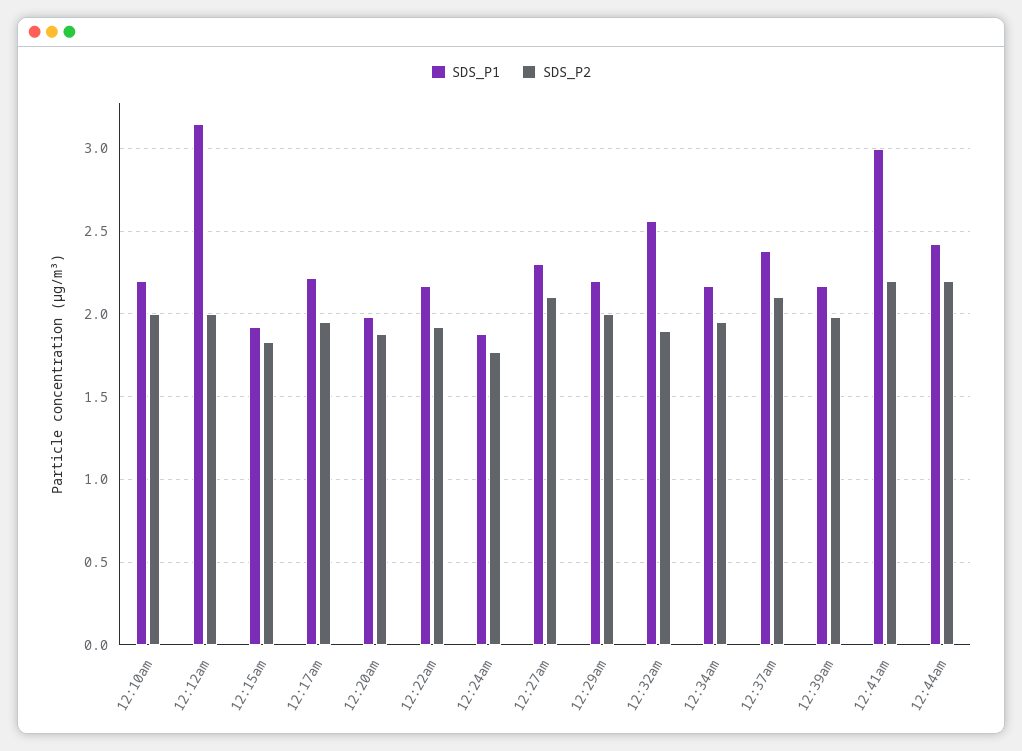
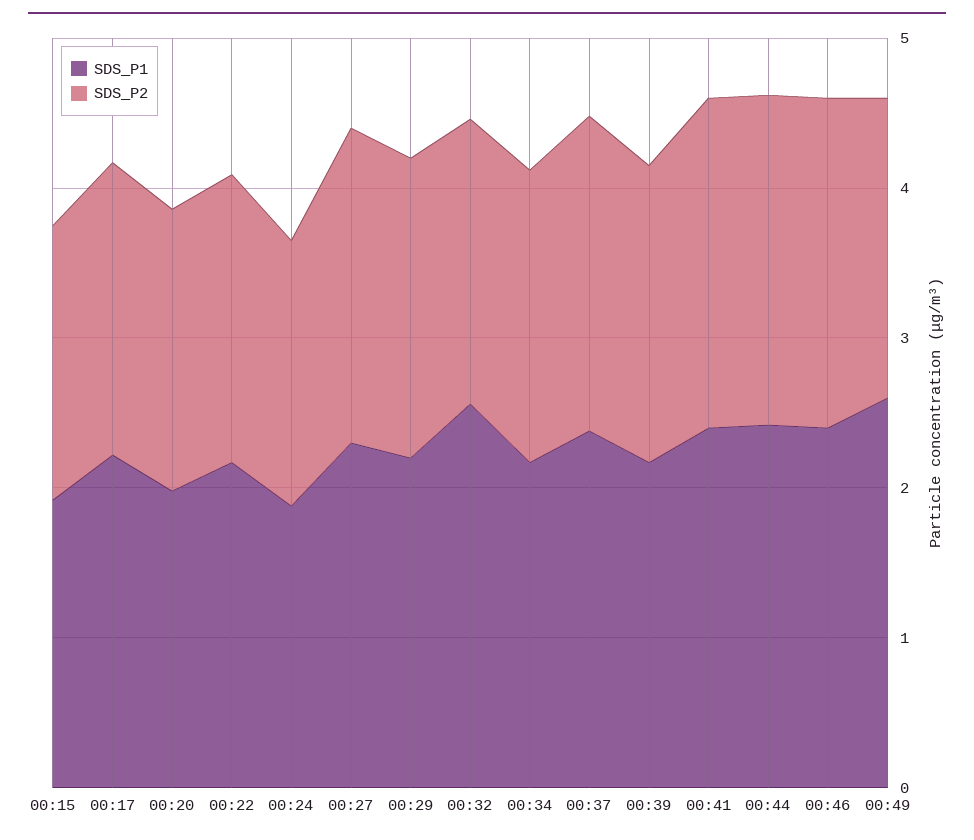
SDS_P1, 12:10am: 2.2 -> none
SDS_P2, 12:10am: 2 -> none
SDS_P1, 12:12am: 3.15 -> none
SDS_P2, 12:12am: 2 -> none
SDS_P1, 12:41am: 3 -> 2.4
SDS_P1, 00:46: none -> 2.4
SDS_P2, 00:46: none -> 2.2
SDS_P1, 00:49: none -> 2.6
SDS_P2, 00:49: none -> 2

